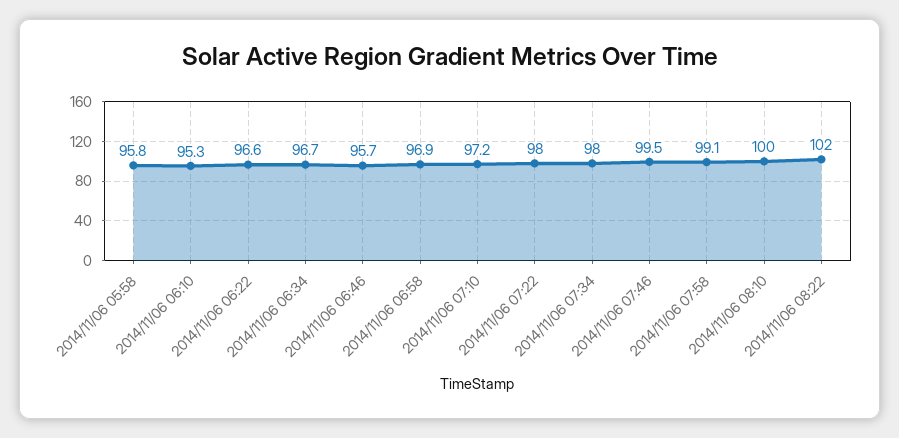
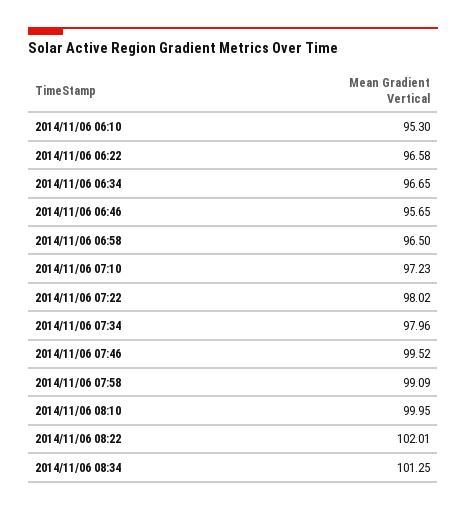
2014/11/06 05:58: 95.8 -> none
2014/11/06 06:58: 96.9 -> 96.5
2014/11/06 08:34: none -> 101.25

